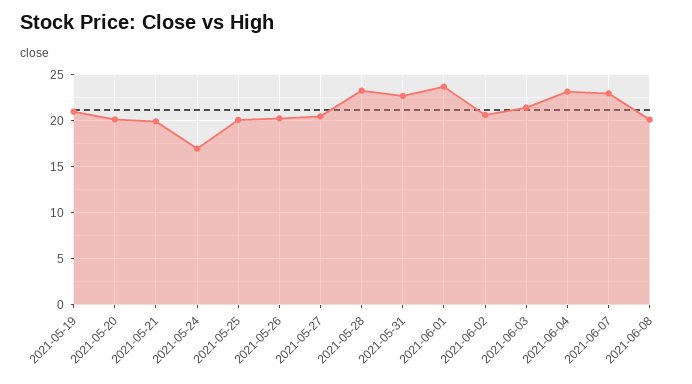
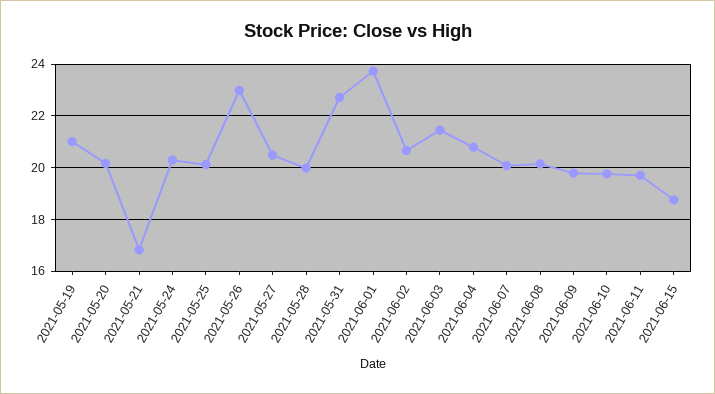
2021-05-21: 20 -> 16.75
2021-05-24: 17 -> 20.25
2021-05-26: 20 -> 23
2021-05-28: 23 -> 20
2021-06-04: 23 -> 20.75
2021-06-07: 23 -> 20
2021-06-09: none -> 19.75
2021-06-10: none -> 19.75
2021-06-11: none -> 19.75
2021-06-15: none -> 18.75

